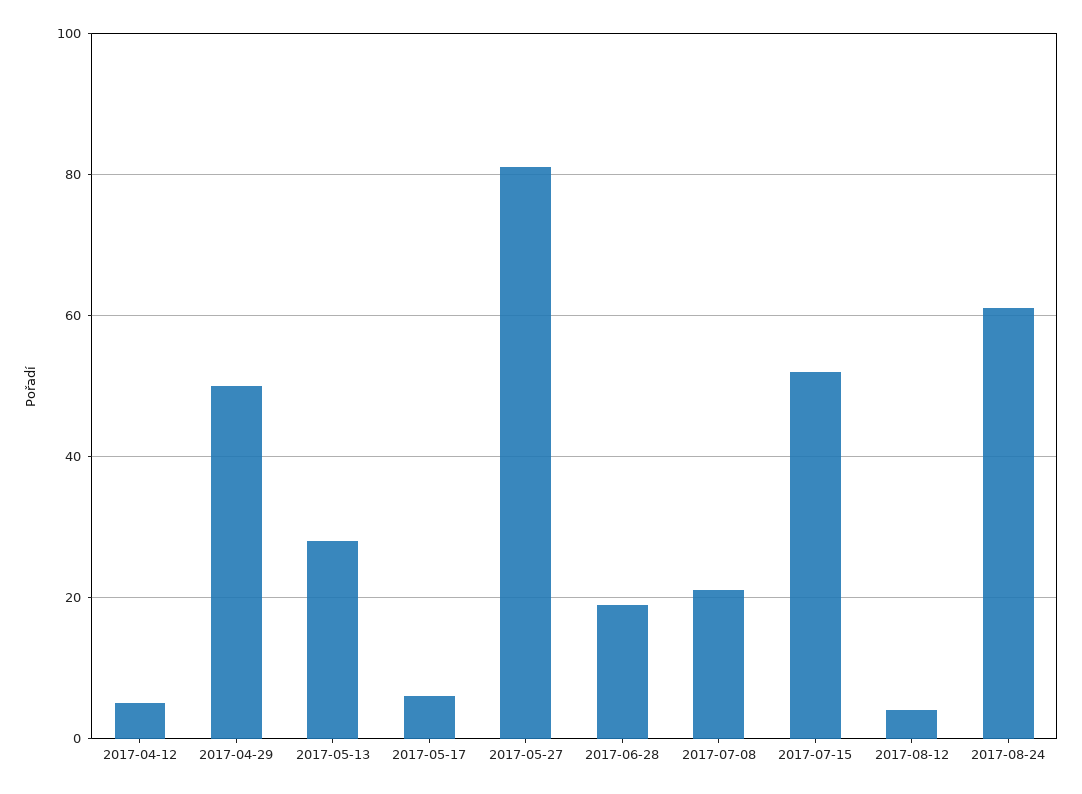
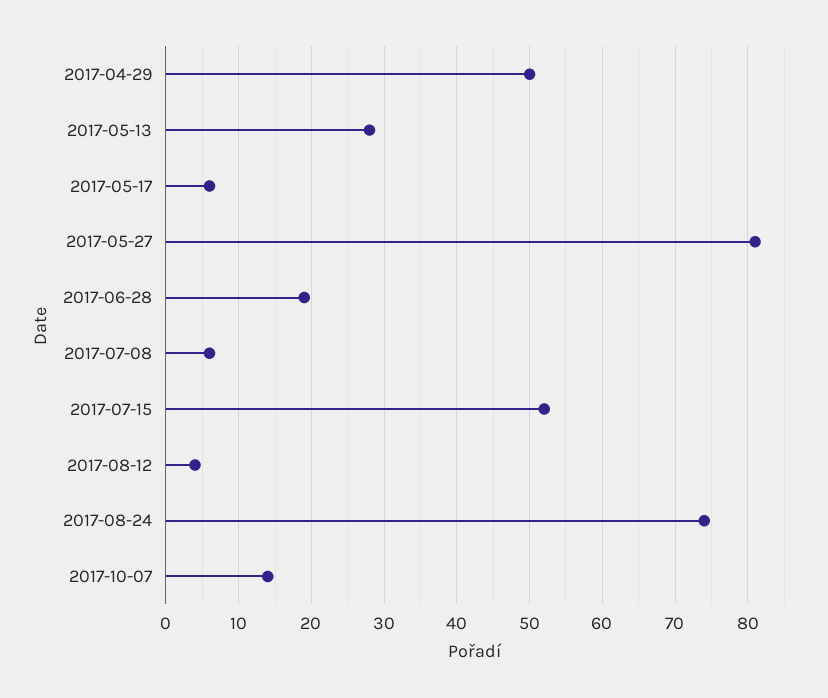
2017-04-12: 5 -> none
2017-07-08: 20 -> 6
2017-08-24: 60 -> 74
2017-10-07: none -> 14

